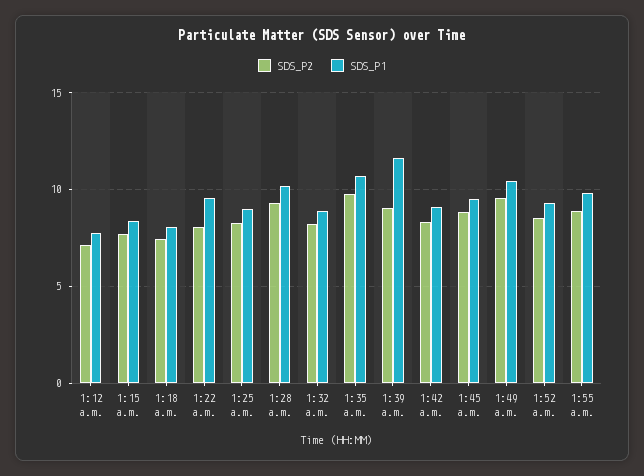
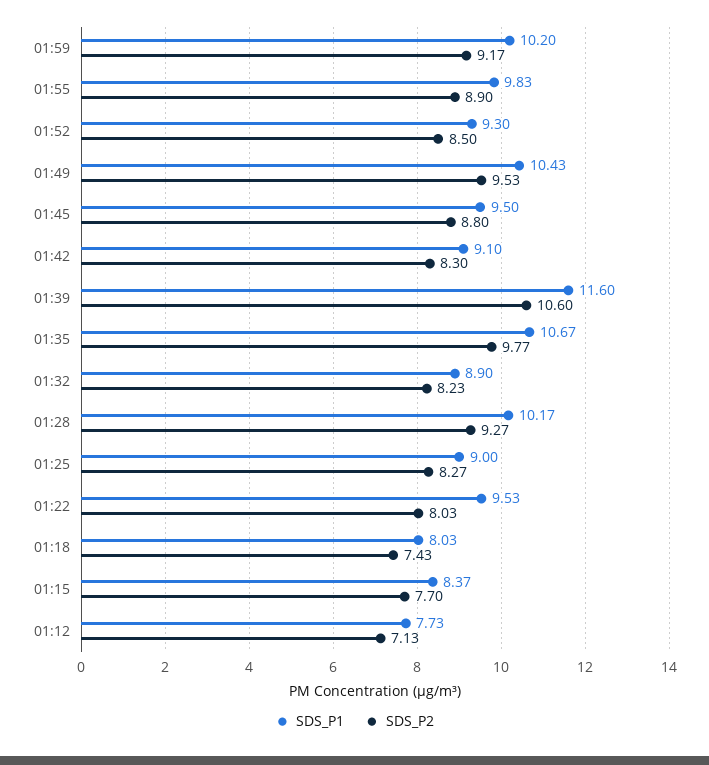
SDS_P2, 1:39 a.m.: 9 -> 10.6
SDS_P1, 01:59: none -> 10.2
SDS_P2, 01:59: none -> 9.17

